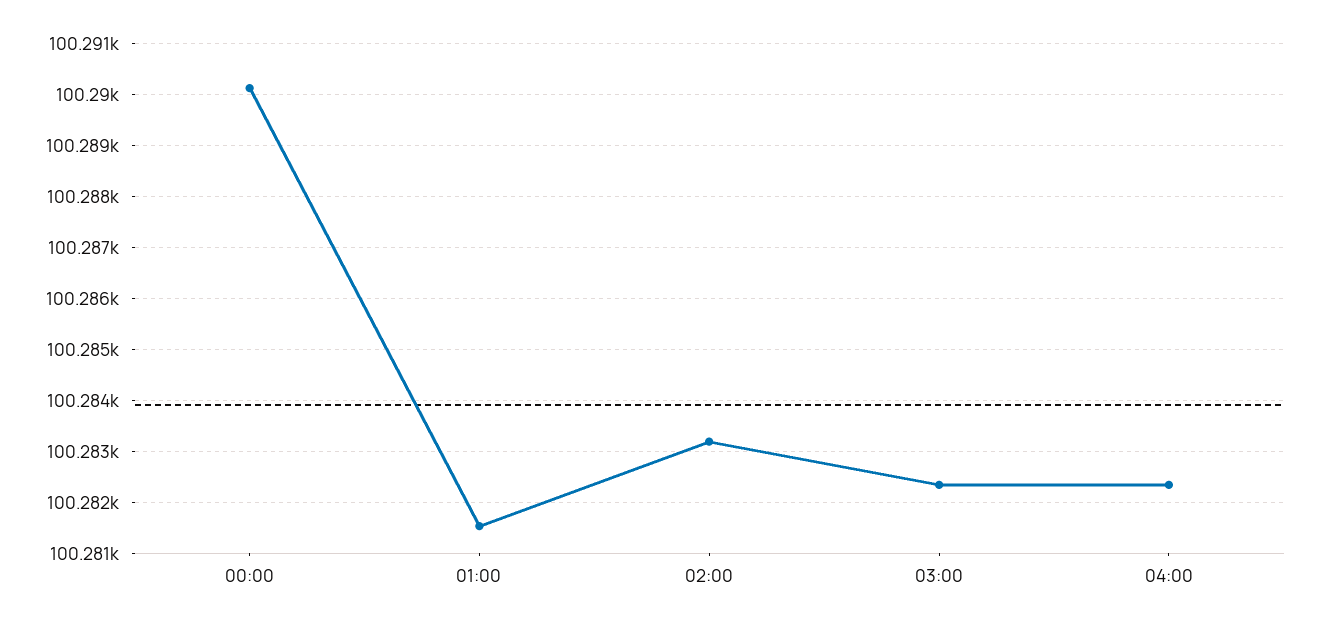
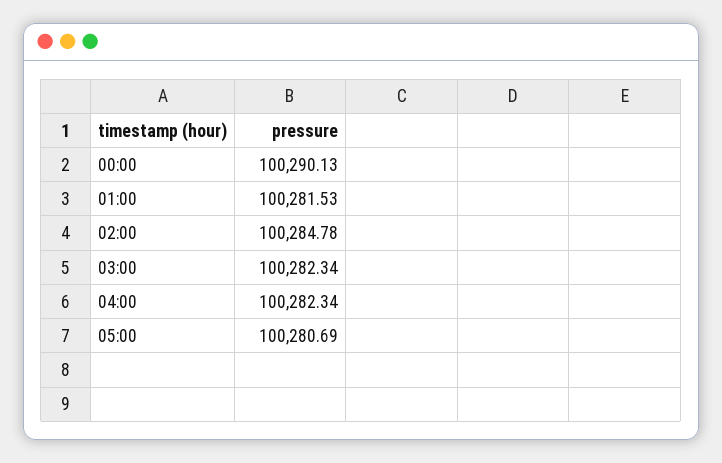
02:00: 100283.2 -> 100284.78
05:00: none -> 100280.69

